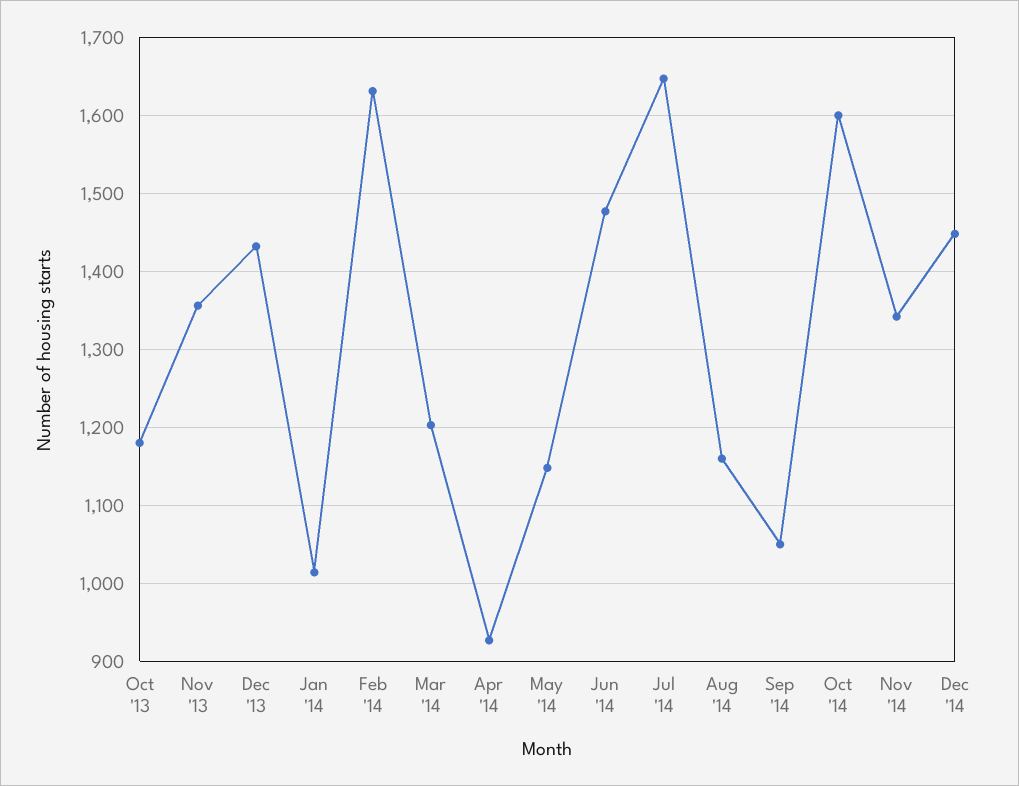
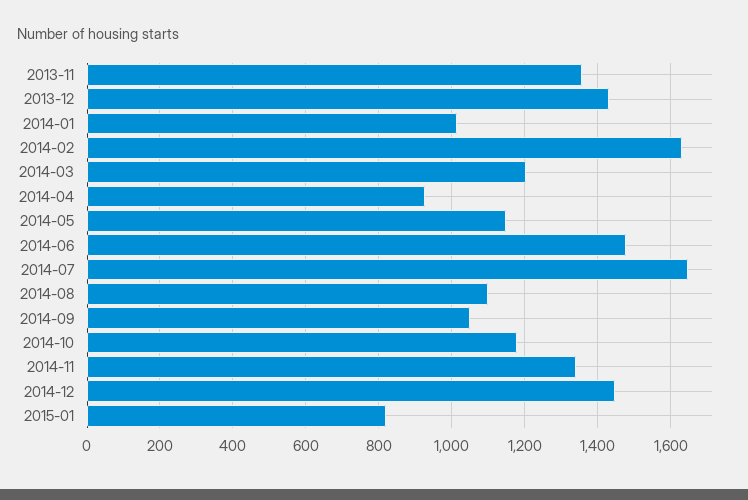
Oct '13: 1180 -> none
Aug '14: 1160 -> 1100
Oct '14: 1600 -> 1180
2015-01: none -> 820

